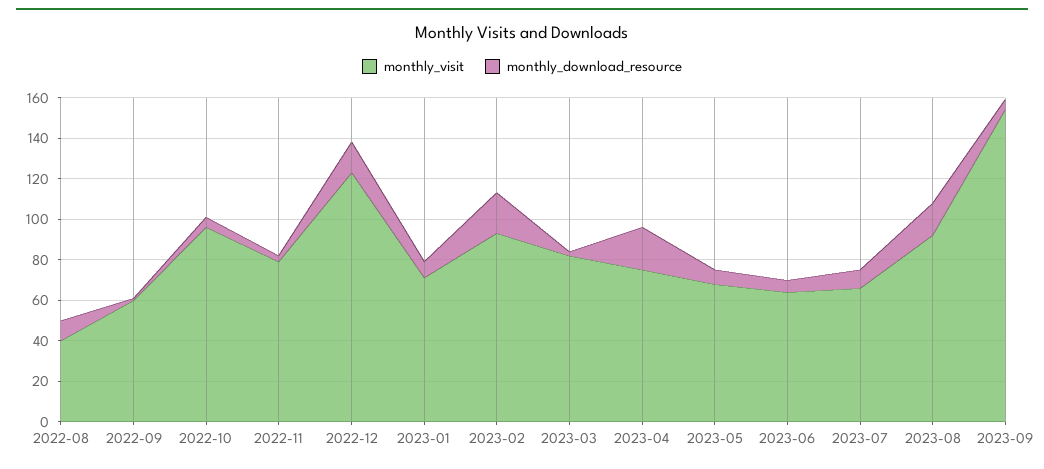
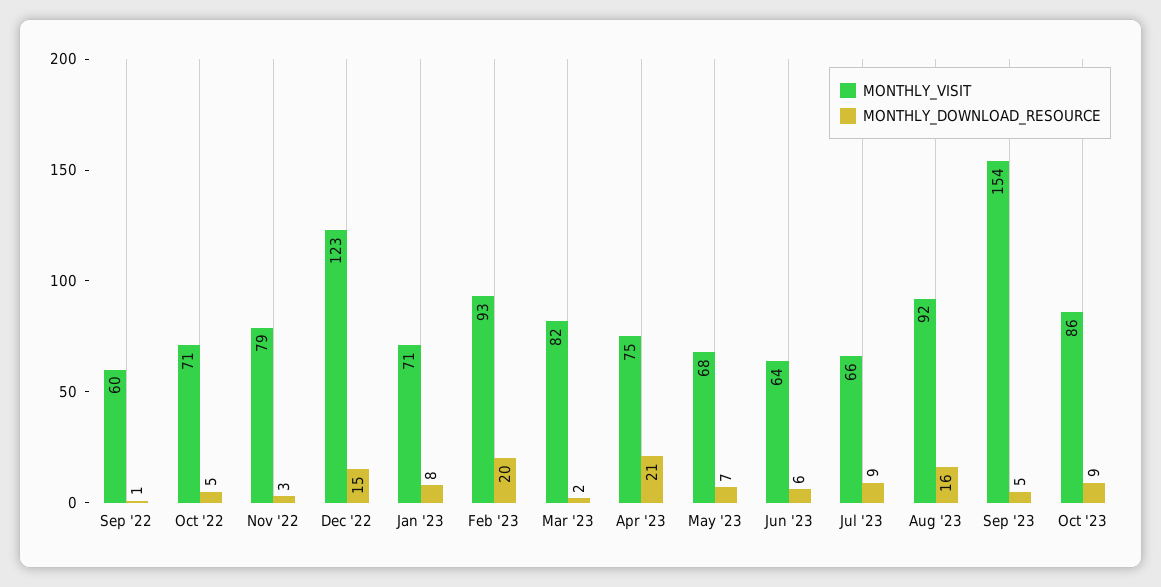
monthly_visit, 2022-08: 40 -> none
monthly_download_resource, 2022-08: 10 -> none
monthly_visit, 2022-10: 95 -> 71
monthly_visit, Oct '23: none -> 86
monthly_download_resource, Oct '23: none -> 9

